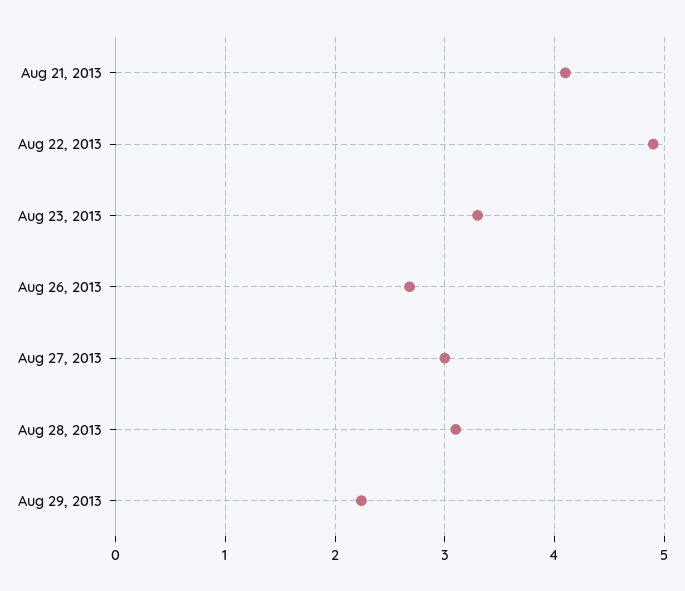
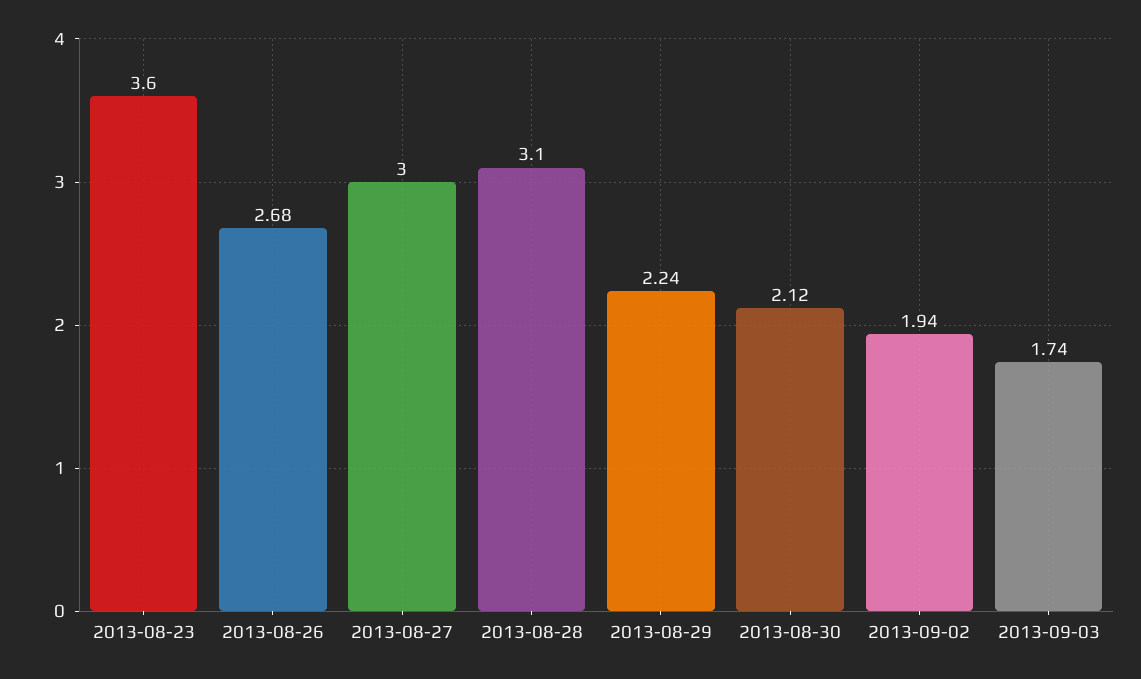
Aug 21, 2013: 4.1 -> none
Aug 22, 2013: 4.9 -> none
Aug 23, 2013: 3.3 -> 3.6
2013-08-30: none -> 2.12
2013-09-02: none -> 1.94
2013-09-03: none -> 1.74

